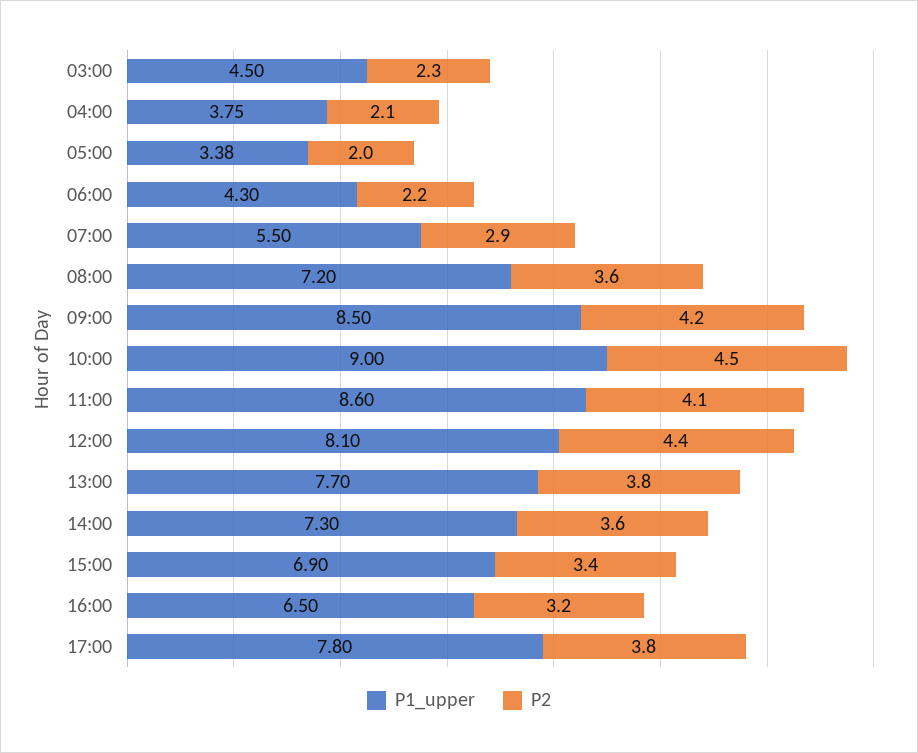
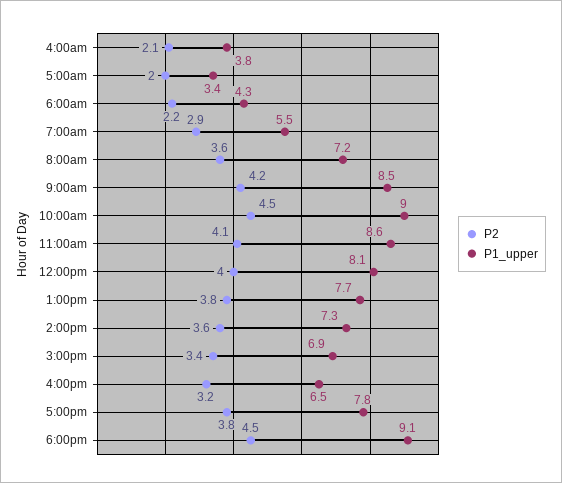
P1_upper, 03:00: 4.5 -> none
P2, 03:00: 2.3 -> none
P2, 12:00: 4.4 -> 4
P2, 6:00pm: none -> 4.5
P1_upper, 6:00pm: none -> 9.1

